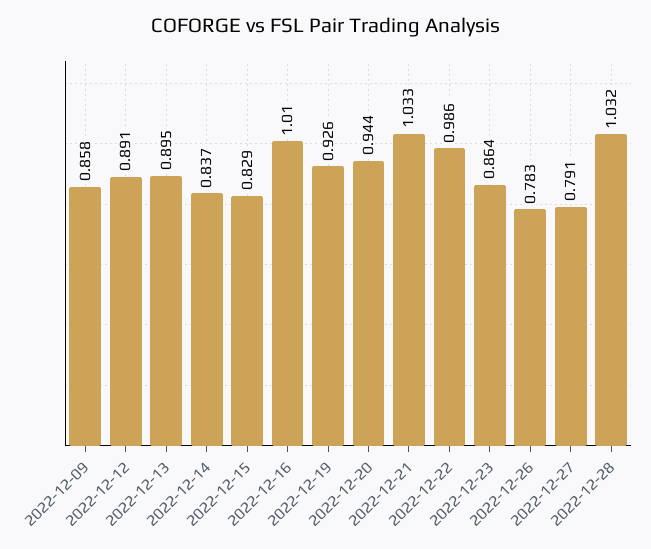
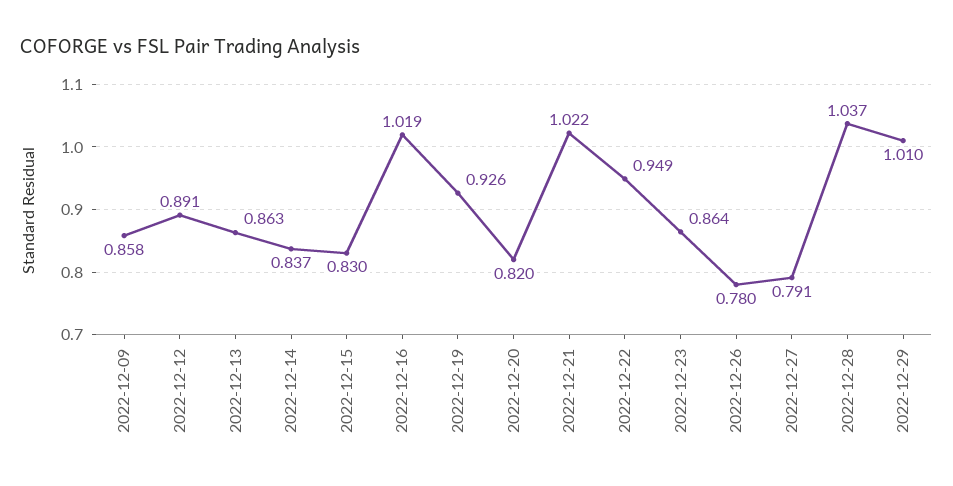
2022-12-13: 0.895 -> 0.863
2022-12-15: 0.829 -> 0.83
2022-12-16: 1.01 -> 1.019
2022-12-20: 0.944 -> 0.82
2022-12-21: 1.033 -> 1.022
2022-12-22: 0.986 -> 0.949
2022-12-26: 0.783 -> 0.78
2022-12-28: 1.032 -> 1.037
2022-12-29: none -> 1.01

